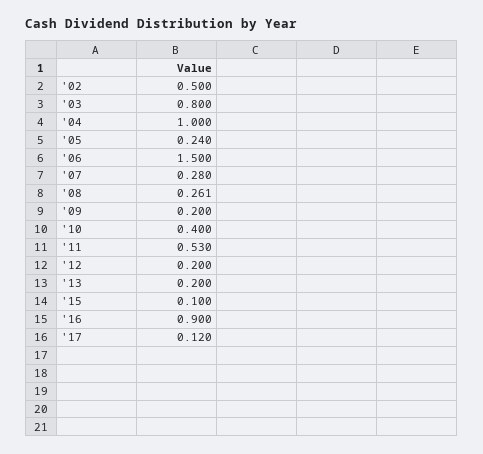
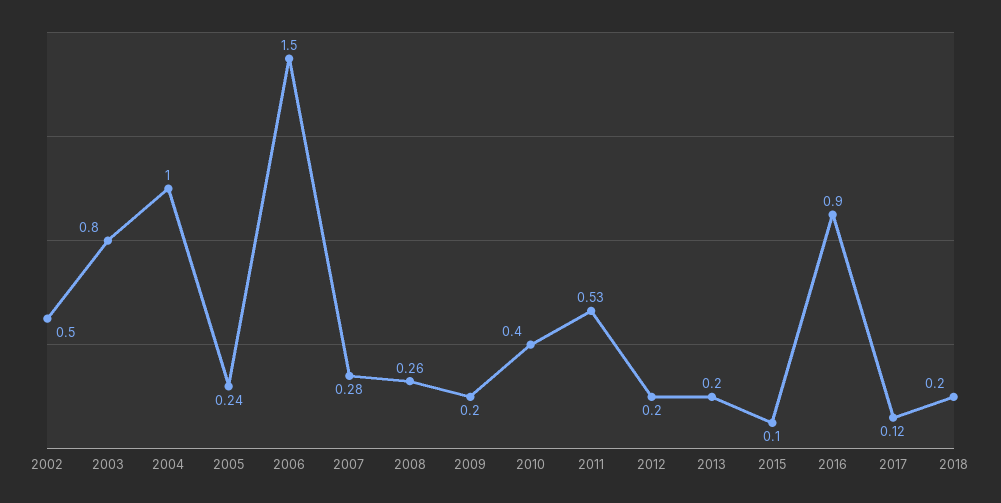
2018: none -> 0.2

